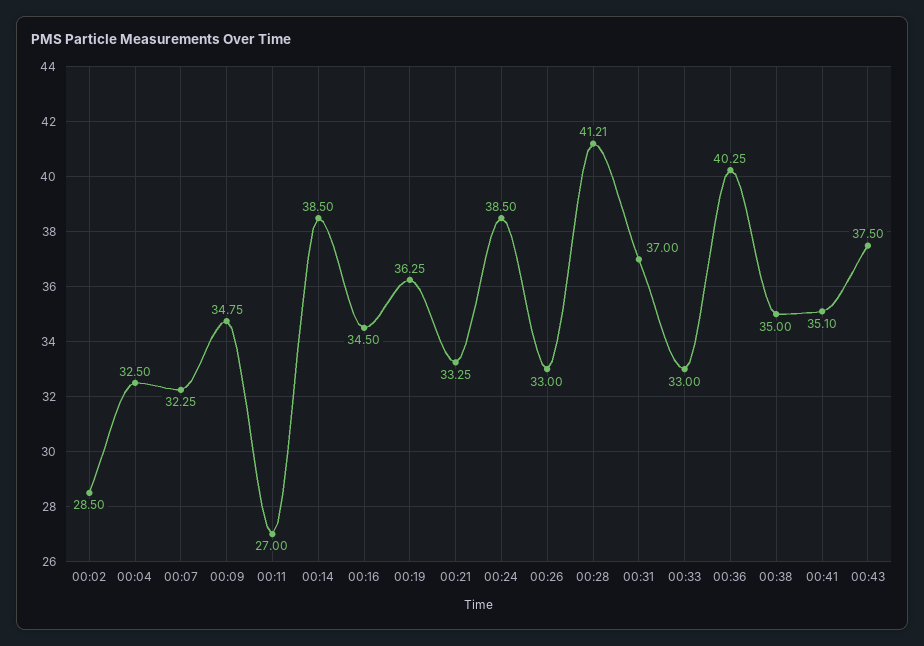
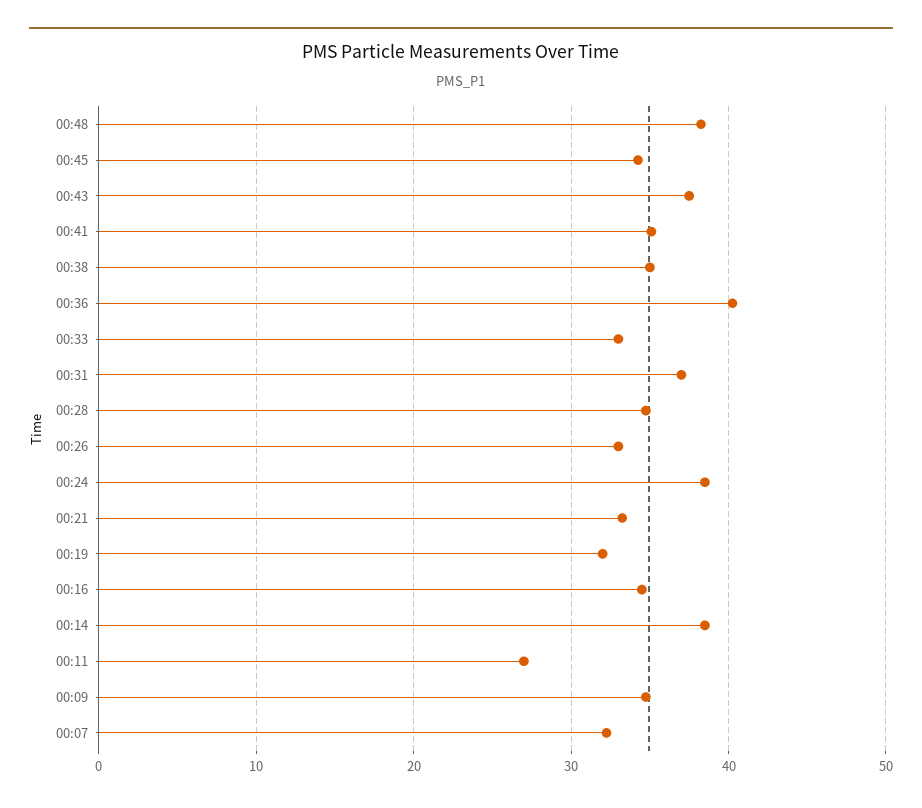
00:02: 28.5 -> none
00:04: 32.5 -> none
00:19: 36.25 -> 32
00:28: 41.21 -> 35
00:48: none -> 38
00:45: none -> 34

